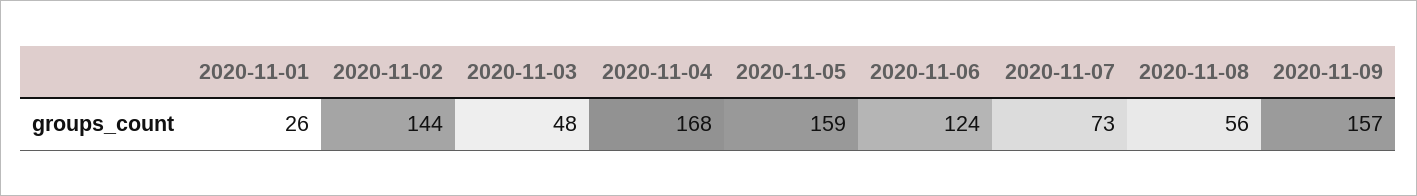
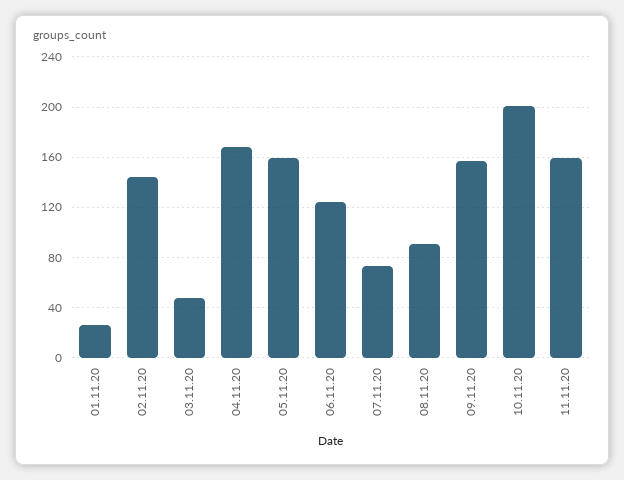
2020-11-08: 56 -> 90
10.11.20: none -> 200
11.11.20: none -> 160

